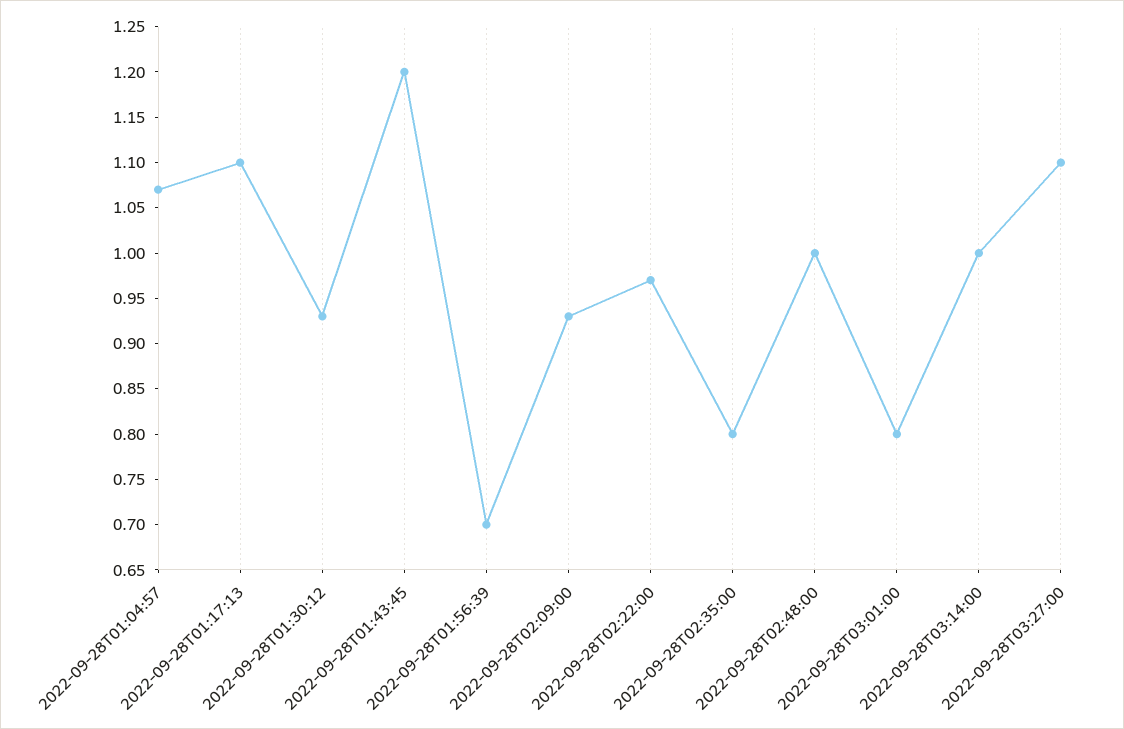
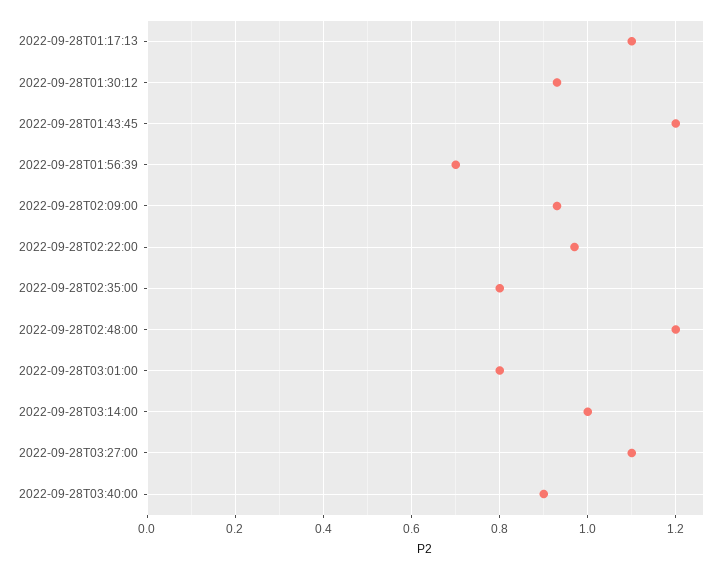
2022-09-28T01:04:57: 1.07 -> none
2022-09-28T02:48:00: 1 -> 1.2
2022-09-28T03:40:00: none -> 0.9

